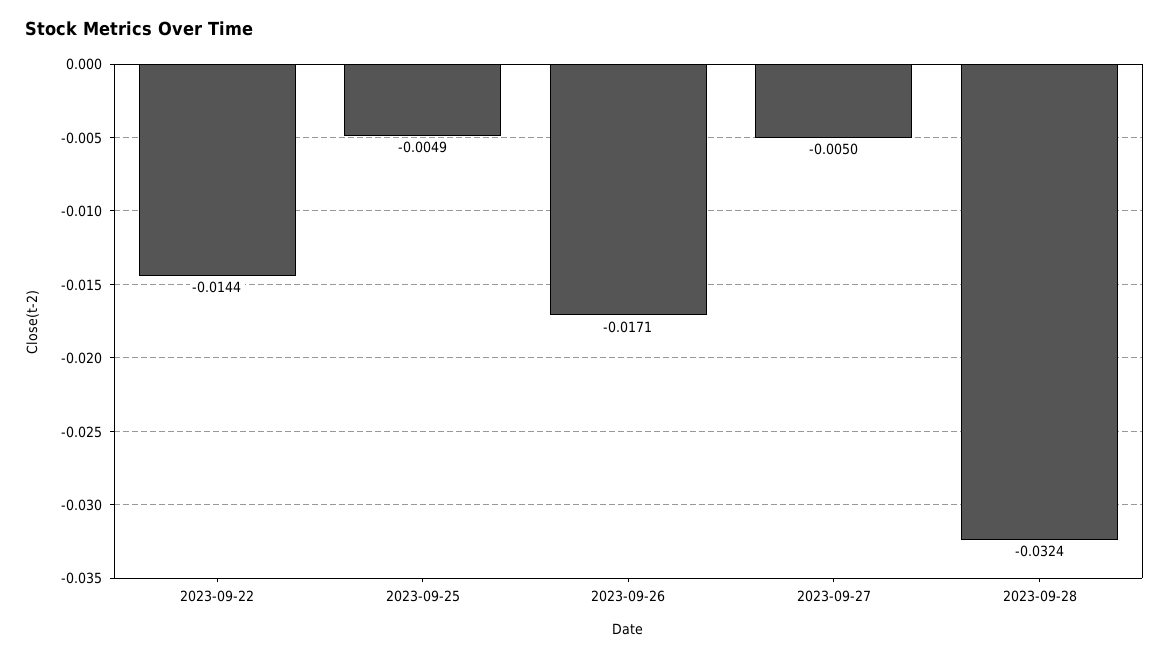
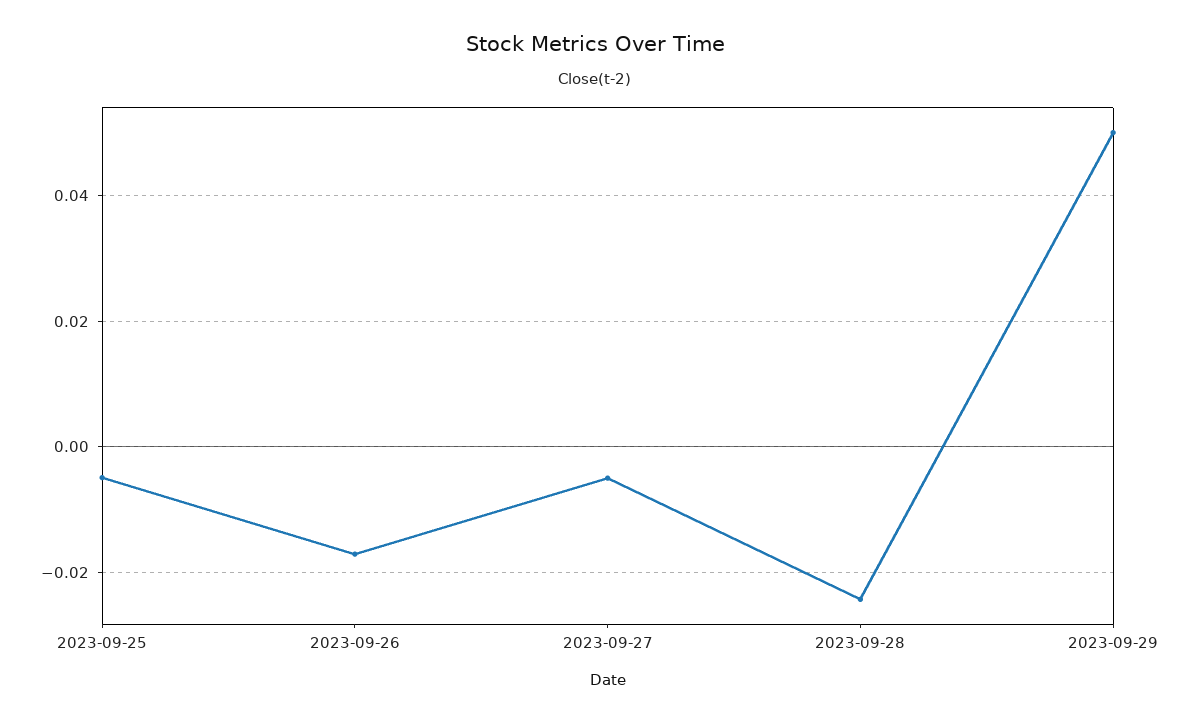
2023-09-22: -0.0144 -> none
2023-09-28: -0.0324 -> -0.024
2023-09-29: none -> 0.05

